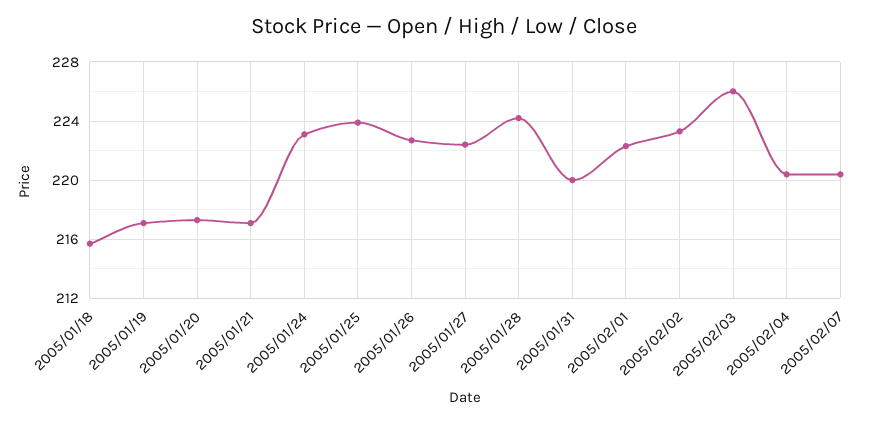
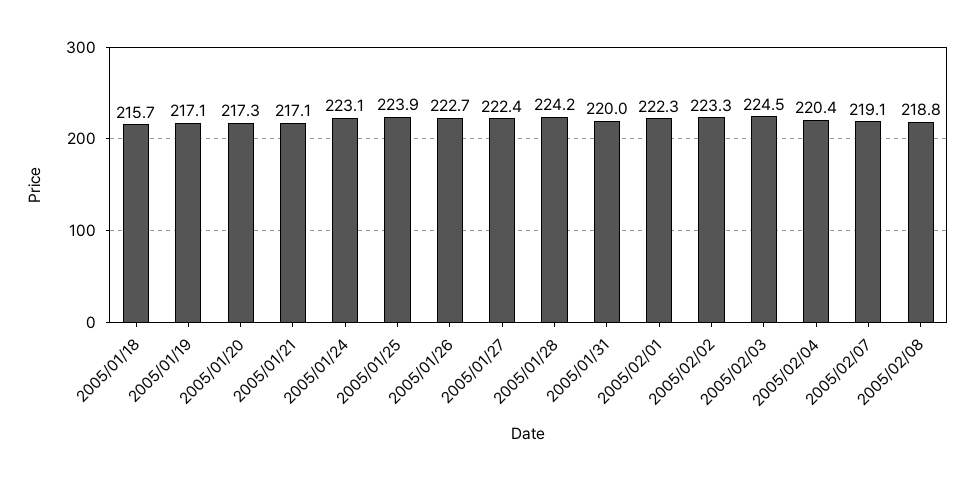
2005/02/03: 226 -> 224.5
2005/02/07: 220.5 -> 219.1
2005/02/08: none -> 218.8

